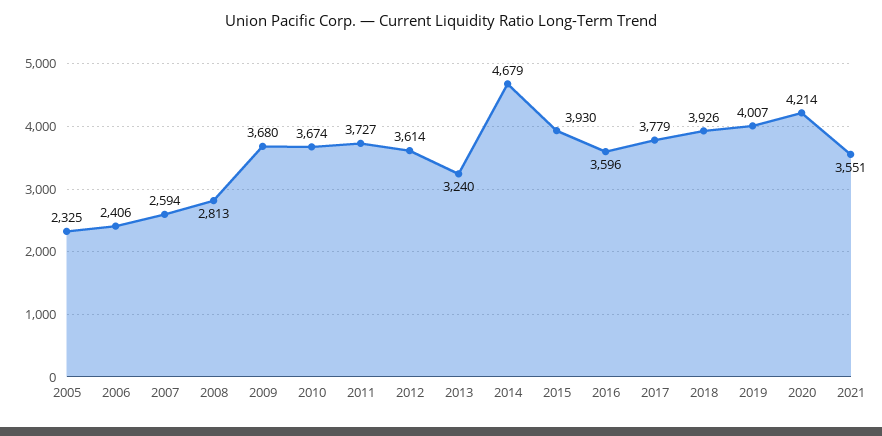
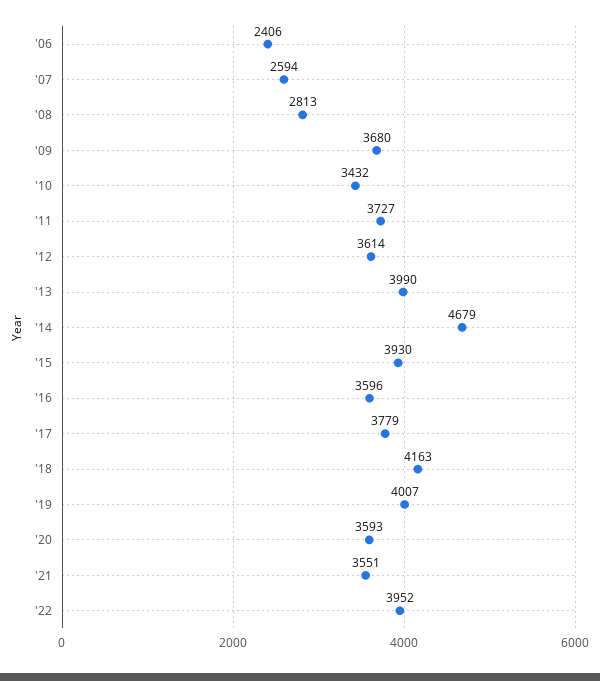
2005: 2325 -> none
2010: 3674 -> 3432
2013: 3240 -> 3990
2018: 3926 -> 4163
2020: 4214 -> 3593
'22: none -> 3952

